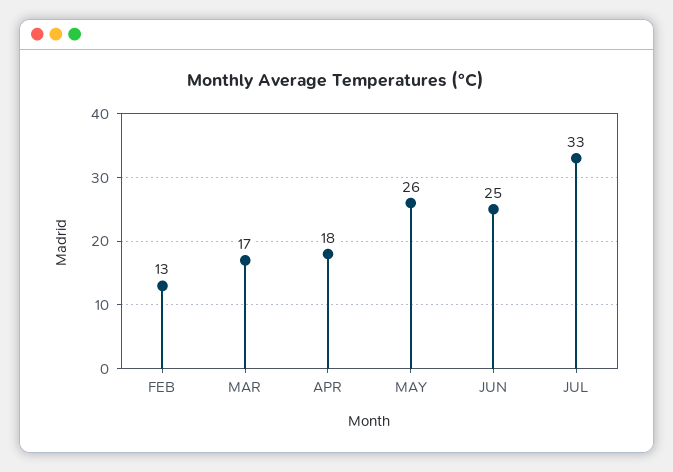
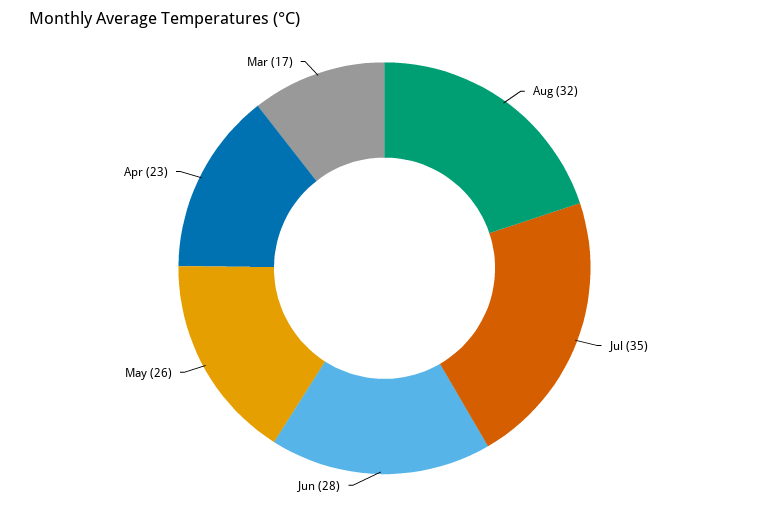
FEB: 13 -> none
APR: 18 -> 23
JUN: 25 -> 28
JUL: 33 -> 35
Aug: none -> 32

